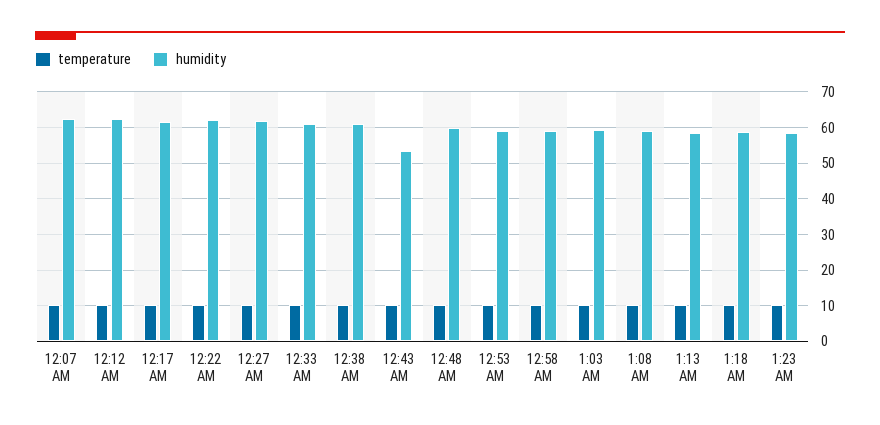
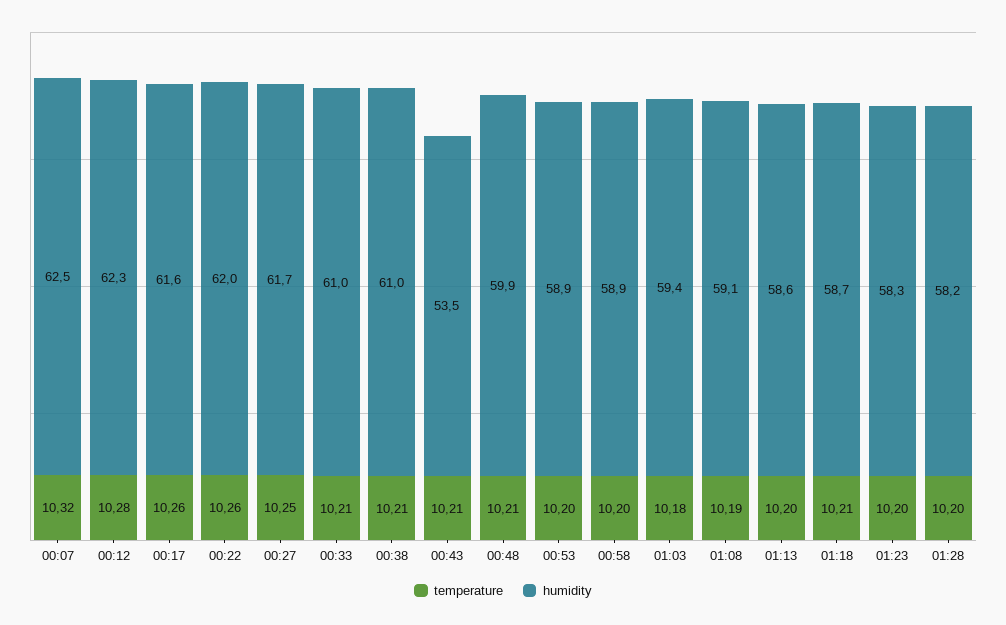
temperature, 01:28: none -> 10.2
humidity, 01:28: none -> 58.2

